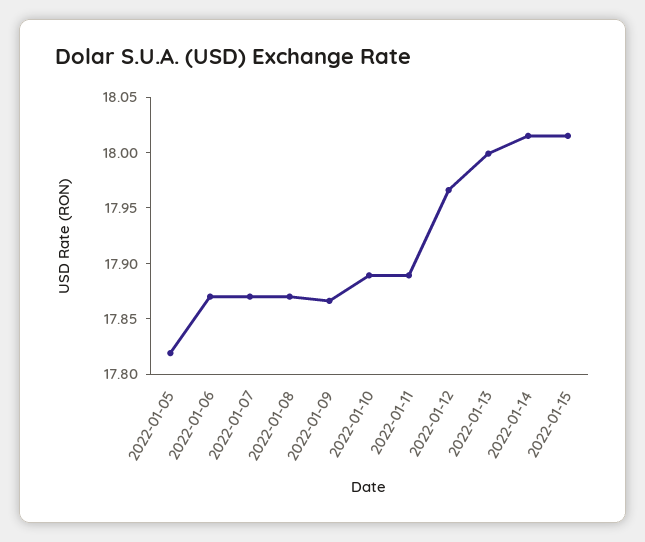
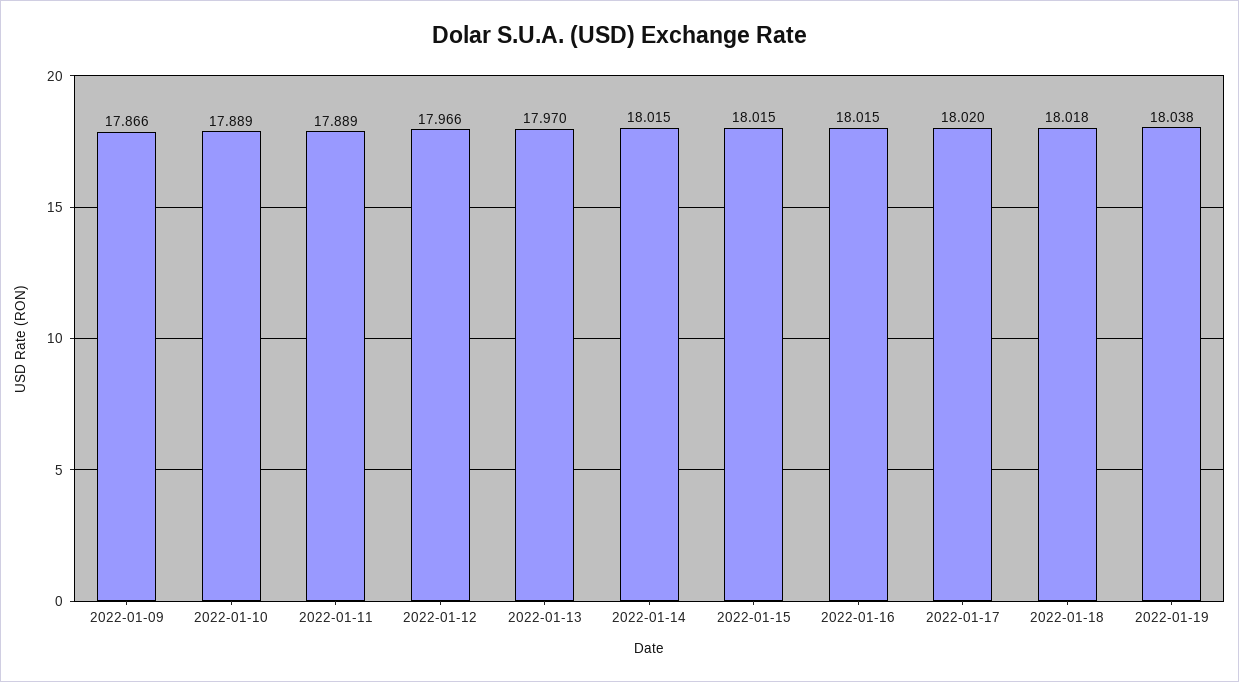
2022-01-05: 17.82 -> none
2022-01-06: 17.87 -> none
2022-01-07: 17.87 -> none
2022-01-08: 17.87 -> none
2022-01-13: 18 -> 17.97
2022-01-16: none -> 18.015
2022-01-17: none -> 18.02
2022-01-18: none -> 18.018
2022-01-19: none -> 18.038

